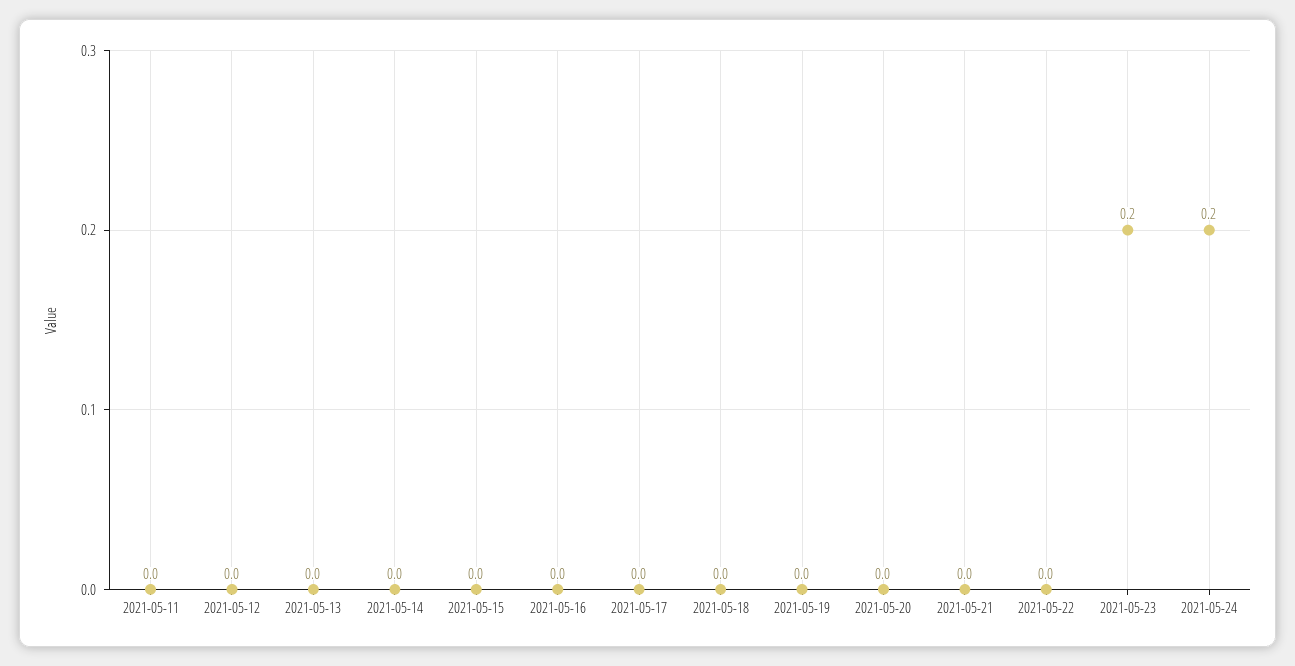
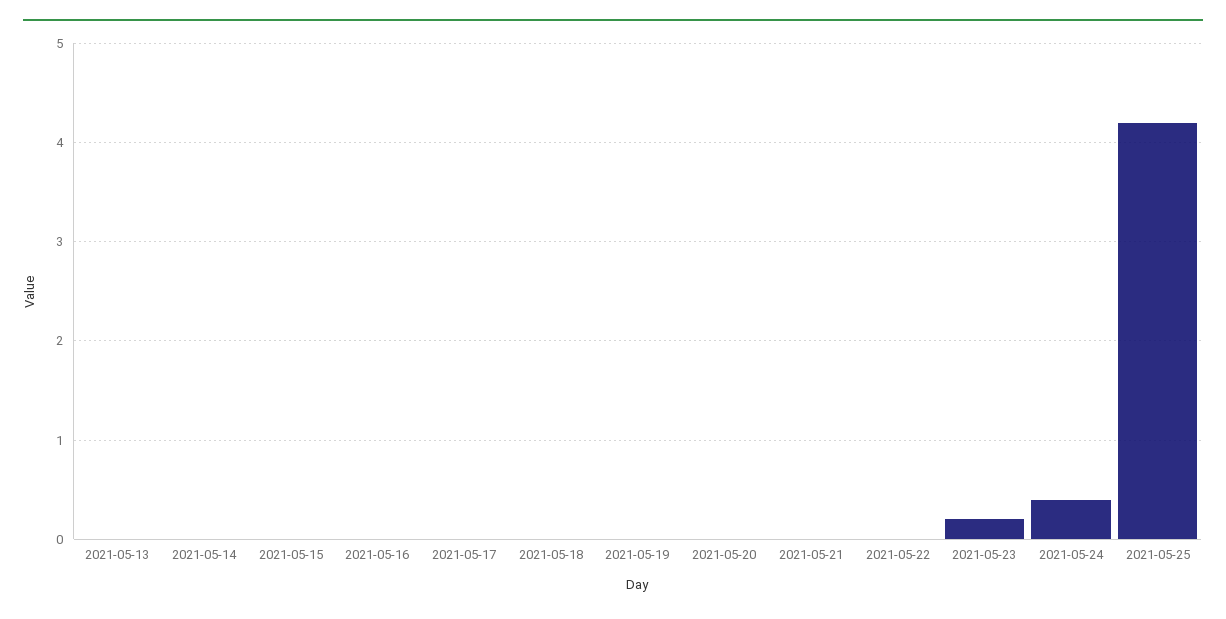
2021-05-11: 0 -> none
2021-05-12: 0 -> none
2021-05-24: 0.2 -> 0.4
2021-05-25: none -> 4.2

